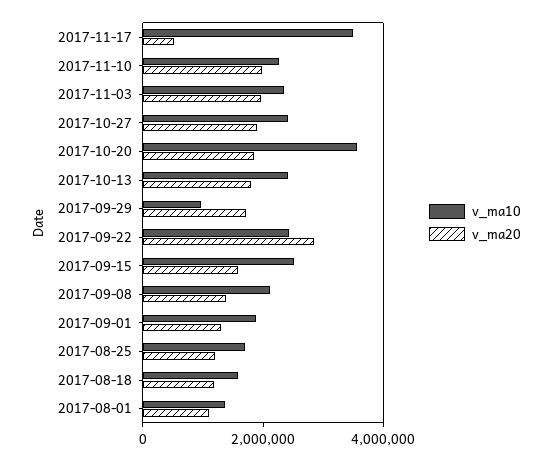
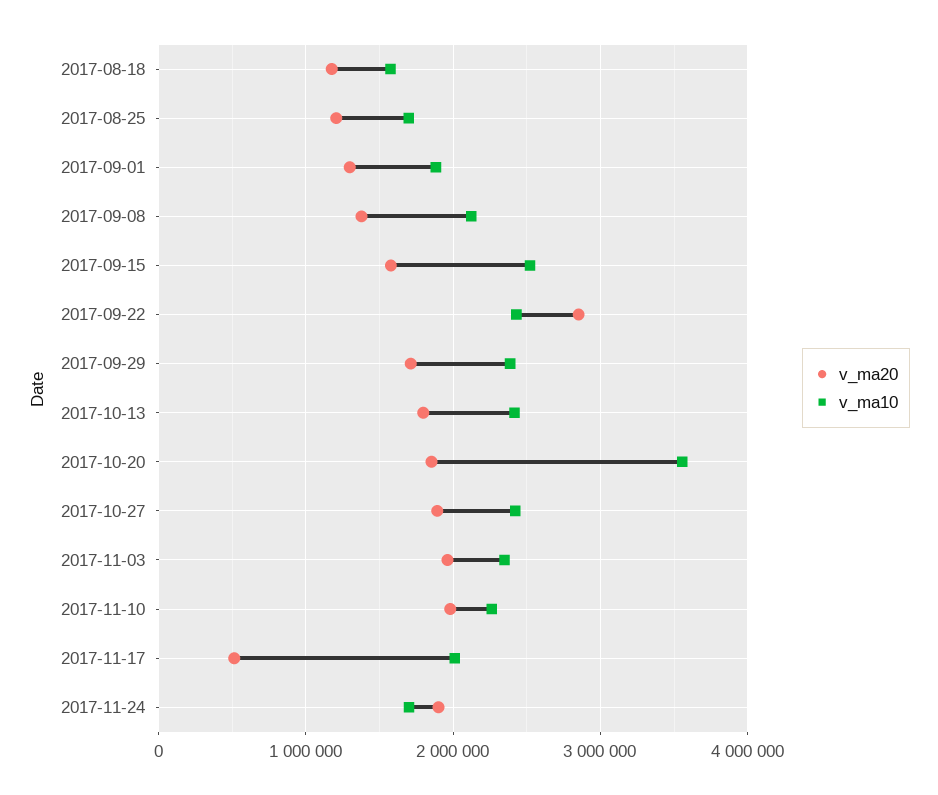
v_ma10, 2017-11-17: 3500000 -> 2000000
v_ma10, 2017-09-29: 1000000 -> 2400000
v_ma10, 2017-08-01: 1500000 -> none
v_ma20, 2017-08-01: 1000000 -> none
v_ma20, 2017-11-24: none -> 1900000
v_ma10, 2017-11-24: none -> 1700000

